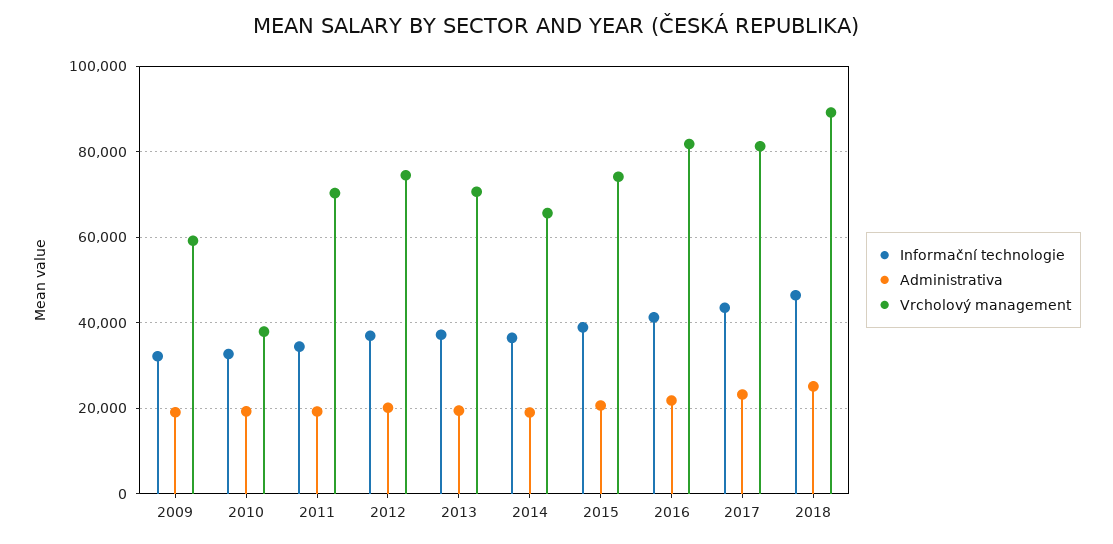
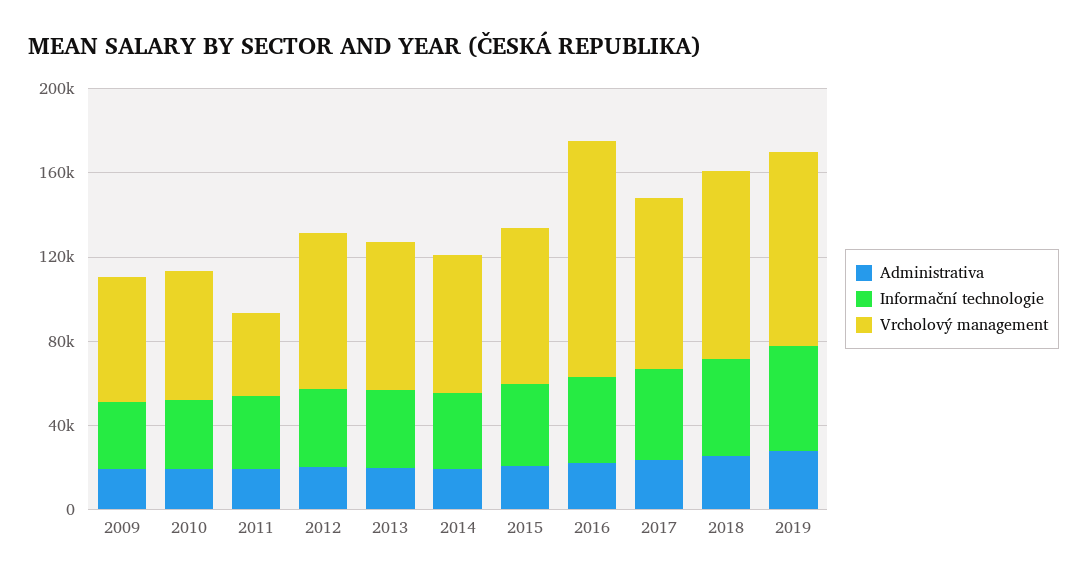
Vrcholový management, 2010: 38000 -> 60000
Vrcholový management, 2011: 70000 -> 40000
Vrcholový management, 2016: 82000 -> 110000
Administrativa, 2019: none -> 30000
Informační technologie, 2019: none -> 50000
Vrcholový management, 2019: none -> 90000

